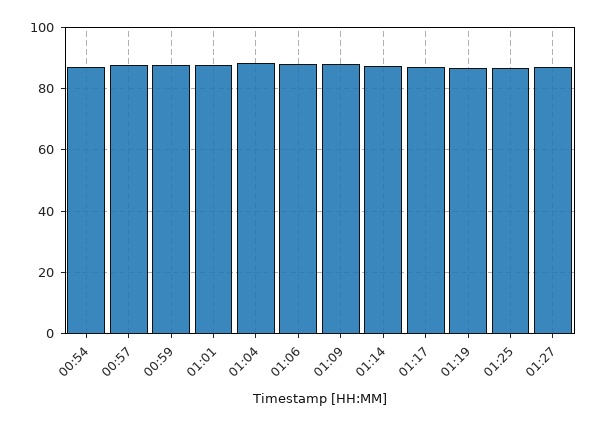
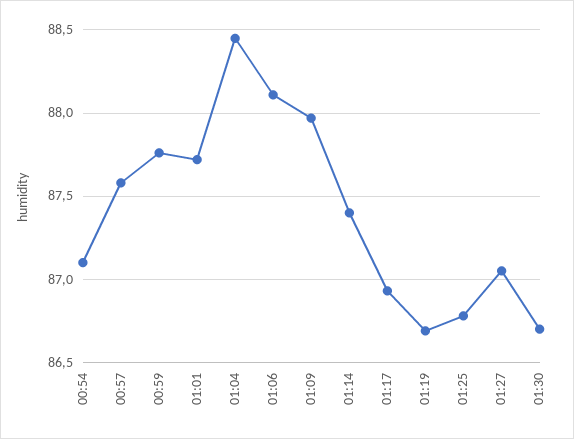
01:30: none -> 86.7

